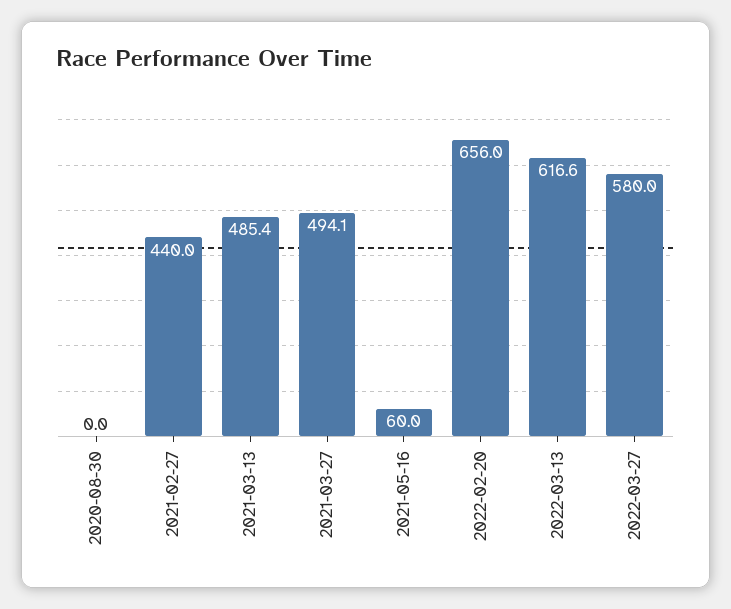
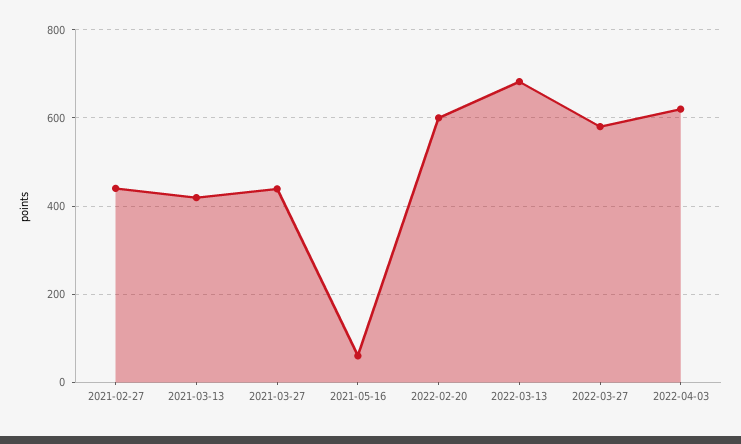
2020-08-30: 0 -> none
2021-03-13: 485.4 -> 420
2021-03-27: 494.1 -> 440
2022-02-20: 656 -> 600
2022-03-13: 616.6 -> 680
2022-04-03: none -> 620

